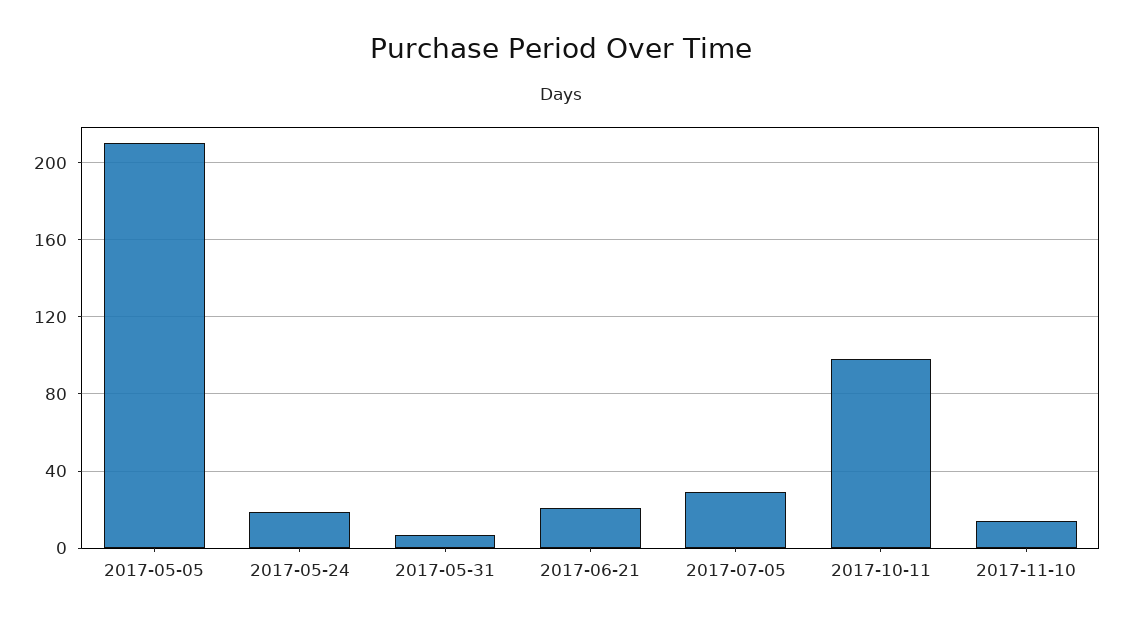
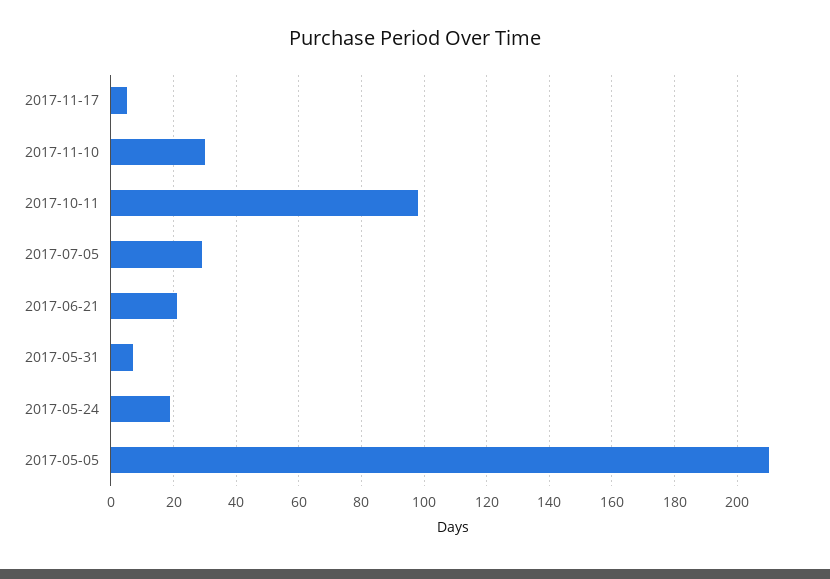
2017-11-10: 15 -> 30
2017-11-17: none -> 5

